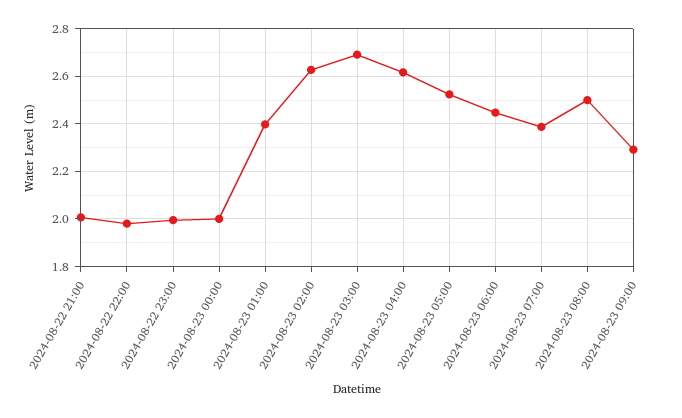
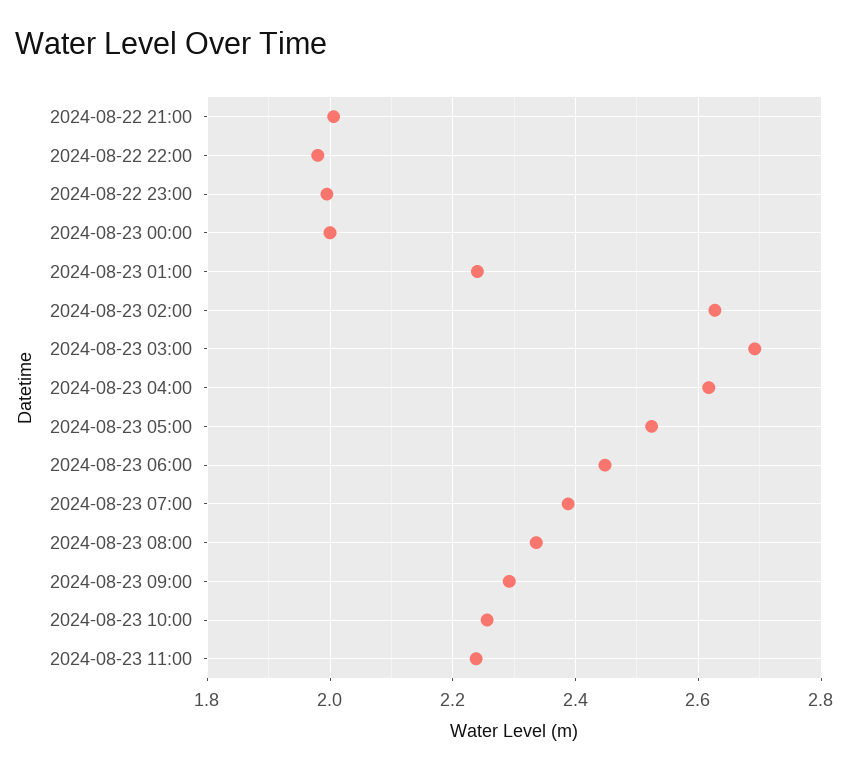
2024-08-23 01:00: 2.4 -> 2.24
2024-08-23 08:00: 2.5 -> 2.34
2024-08-23 10:00: none -> 2.26
2024-08-23 11:00: none -> 2.24

